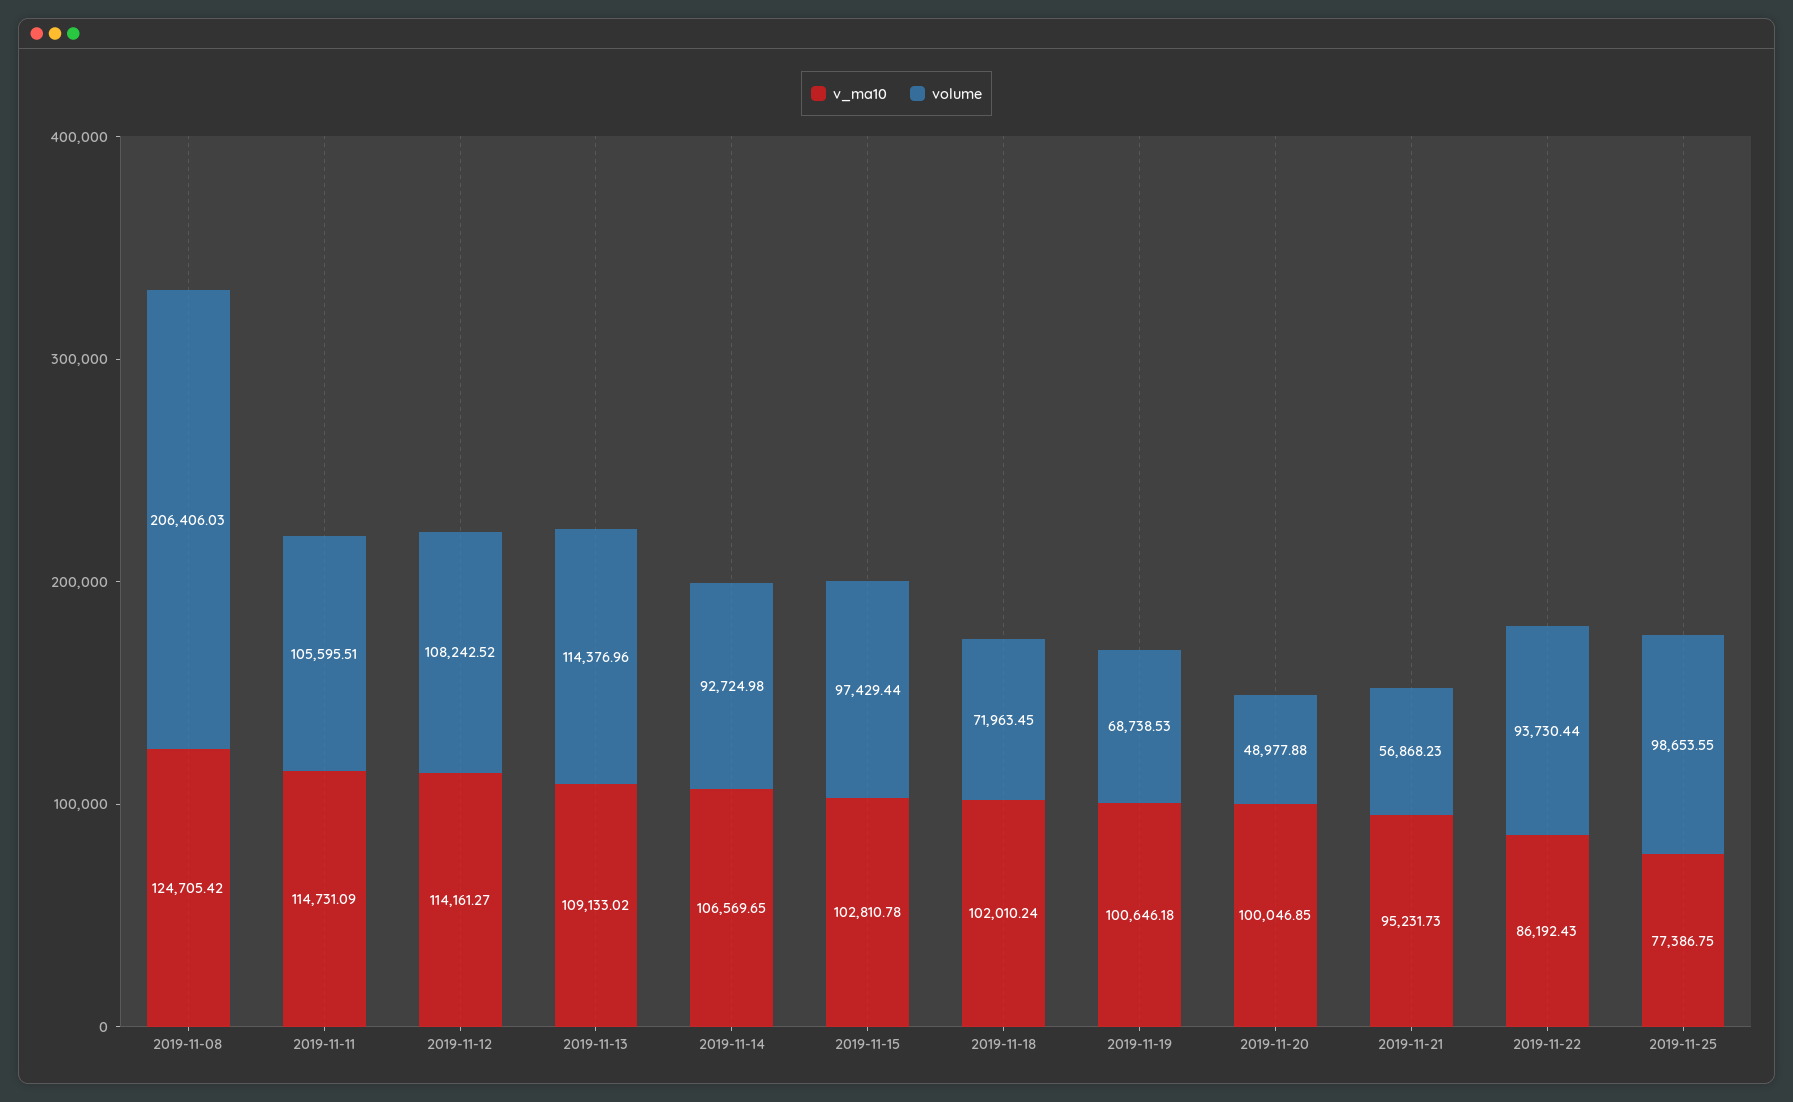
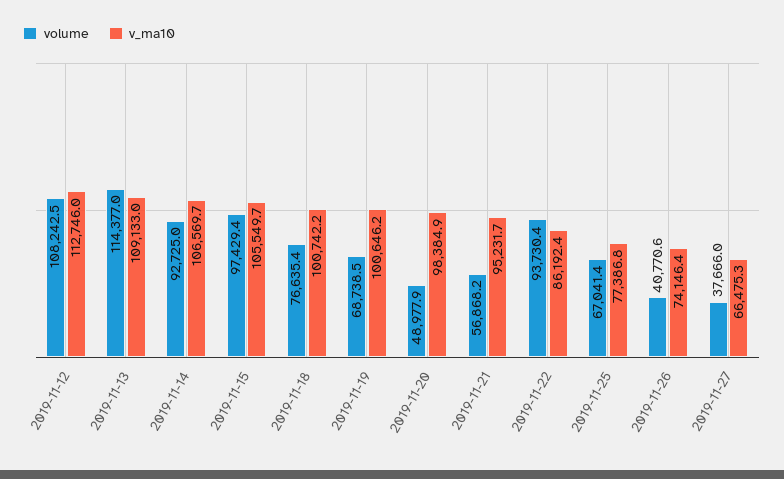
v_ma10, 2019-11-08: 124705.42 -> none
volume, 2019-11-08: 206406.03 -> none
v_ma10, 2019-11-11: 114731.09 -> none
volume, 2019-11-11: 105595.51 -> none
v_ma10, 2019-11-12: 114161.27 -> 112746
v_ma10, 2019-11-15: 102810.78 -> 105549.7
v_ma10, 2019-11-18: 102010.24 -> 100742.2
volume, 2019-11-18: 71963.45 -> 76635.4
v_ma10, 2019-11-20: 100046.85 -> 98384.9
volume, 2019-11-25: 98653.55 -> 67041.4
volume, 2019-11-26: none -> 40770.6
v_ma10, 2019-11-26: none -> 74146.4
volume, 2019-11-27: none -> 37666
v_ma10, 2019-11-27: none -> 66475.3

